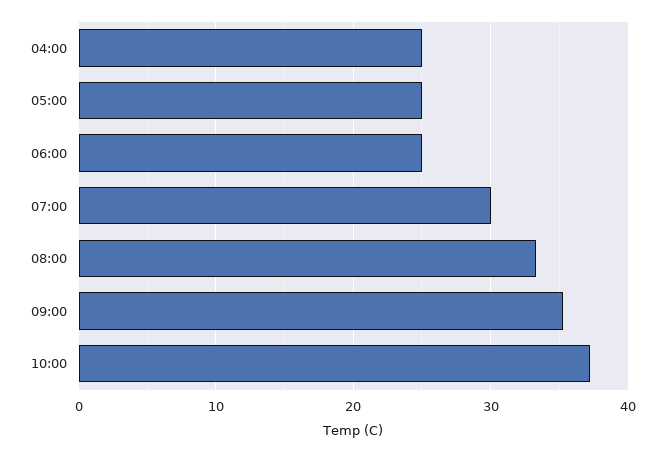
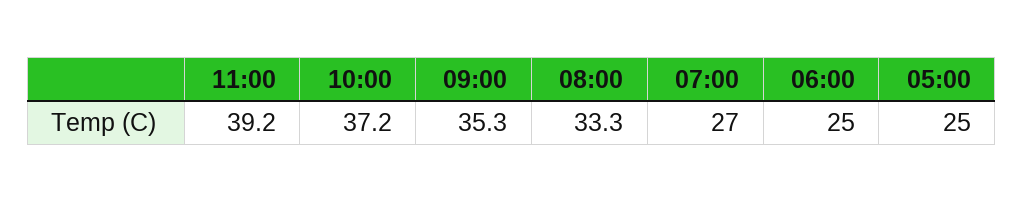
04:00: 25 -> none
07:00: 30 -> 27
11:00: none -> 39.2

